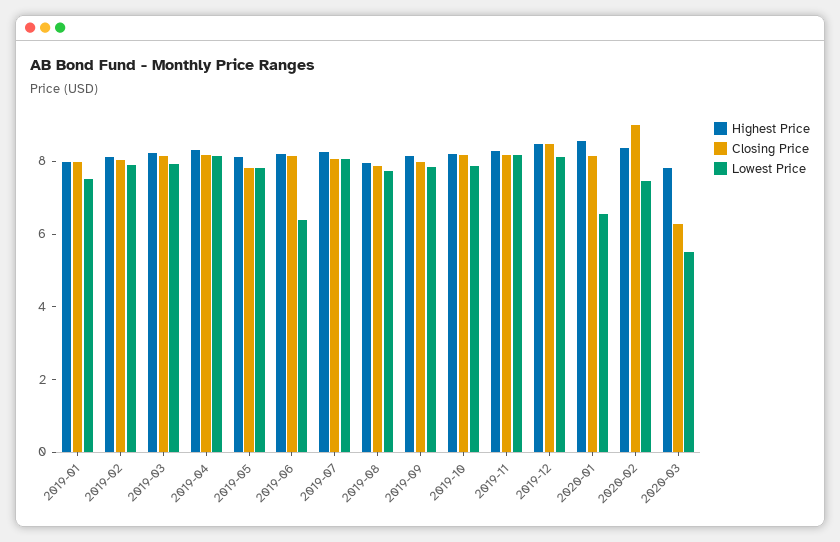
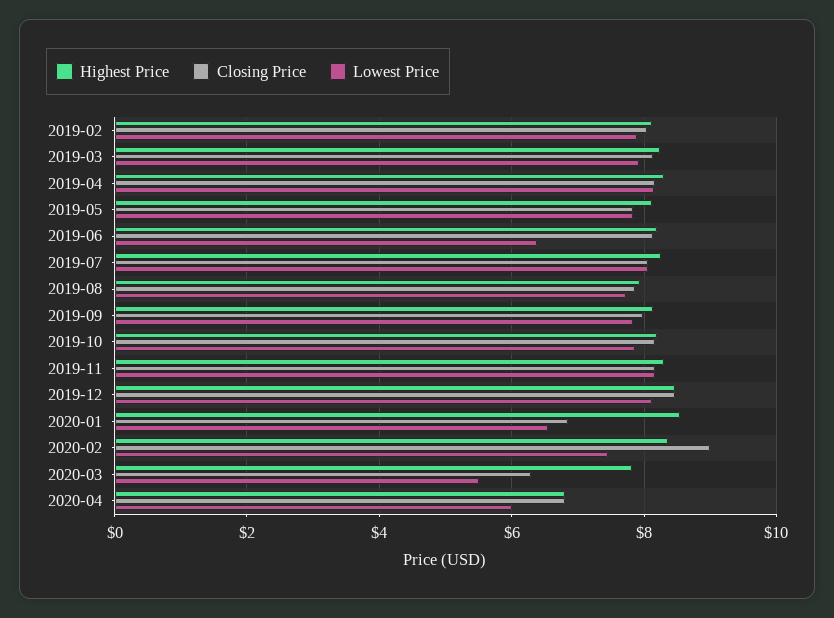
Highest Price, 2019-01: 8 -> none
Closing Price, 2019-01: 8 -> none
Lowest Price, 2019-01: 7.5 -> none
Closing Price, 2020-01: 8 -> 6.8
Highest Price, 2020-04: none -> 6.8
Closing Price, 2020-04: none -> 6.8
Lowest Price, 2020-04: none -> 6

